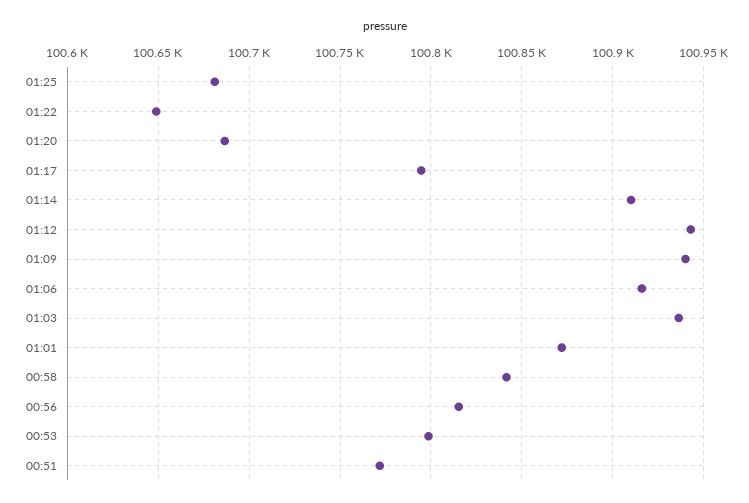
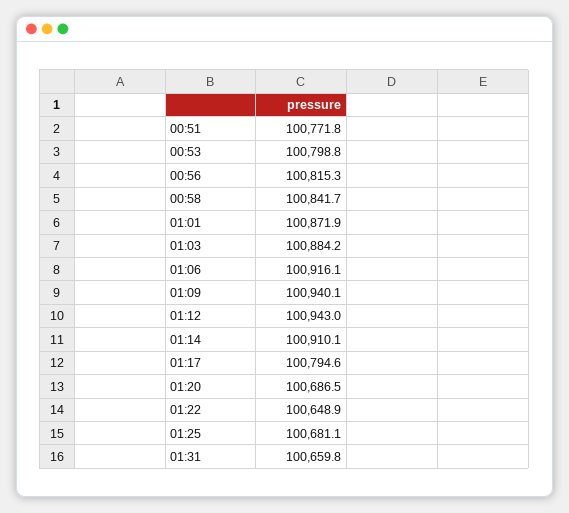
01:03: 100935 -> 100884.2
01:31: none -> 100659.8

